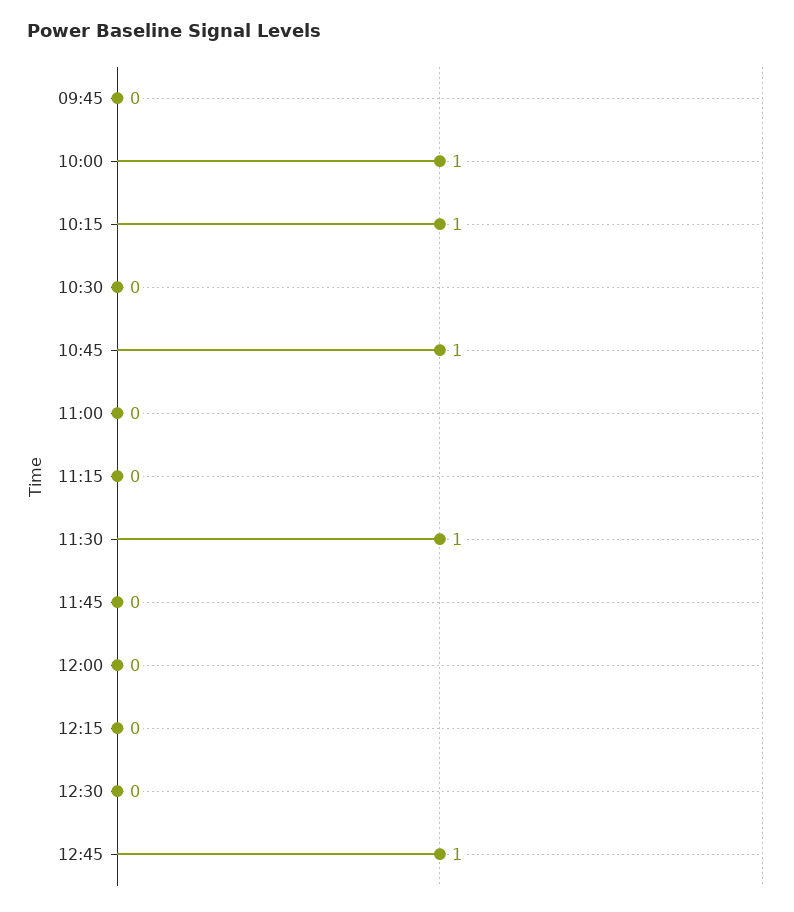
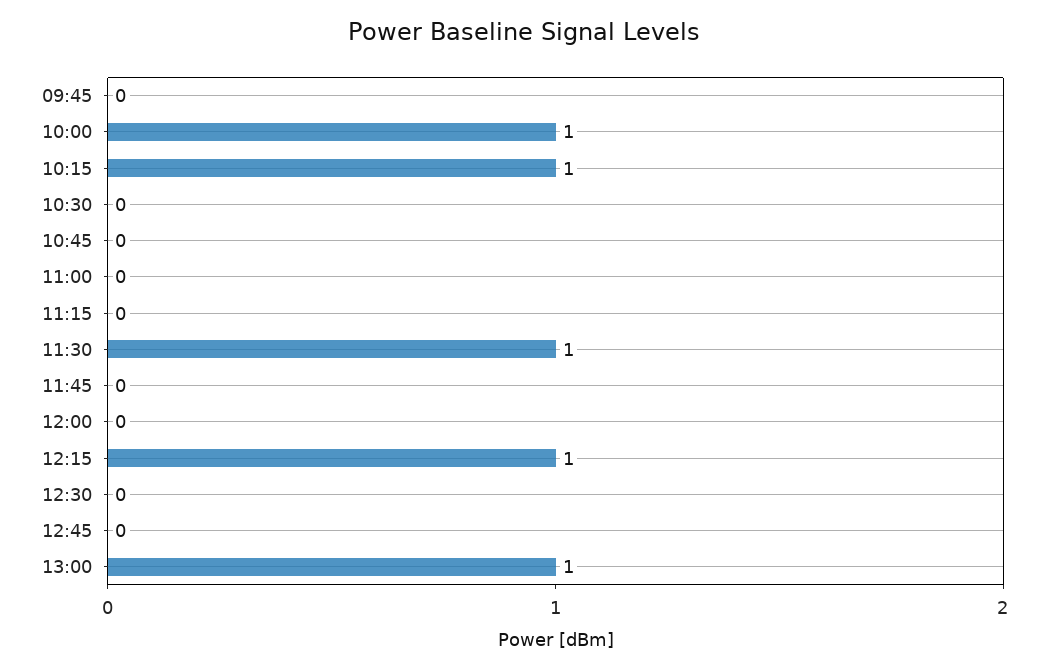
10:45: 1 -> 0
12:15: 0 -> 1
12:45: 1 -> 0
13:00: none -> 1

